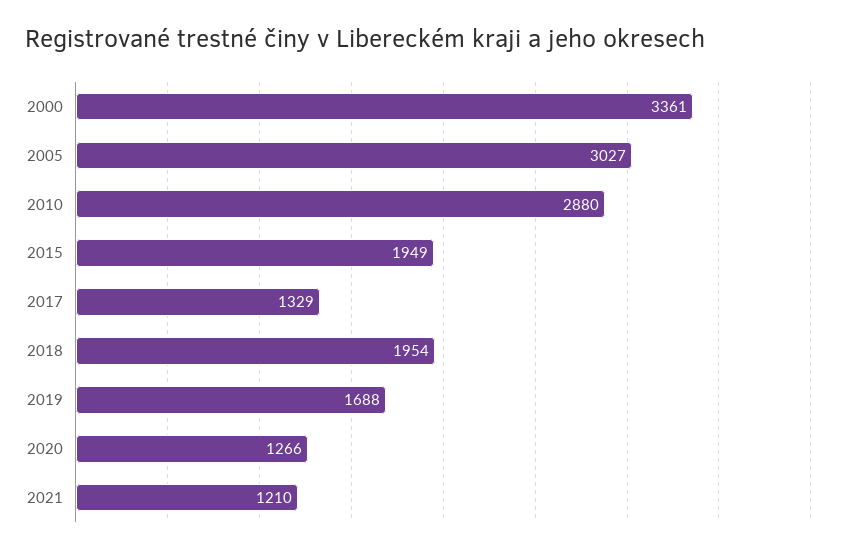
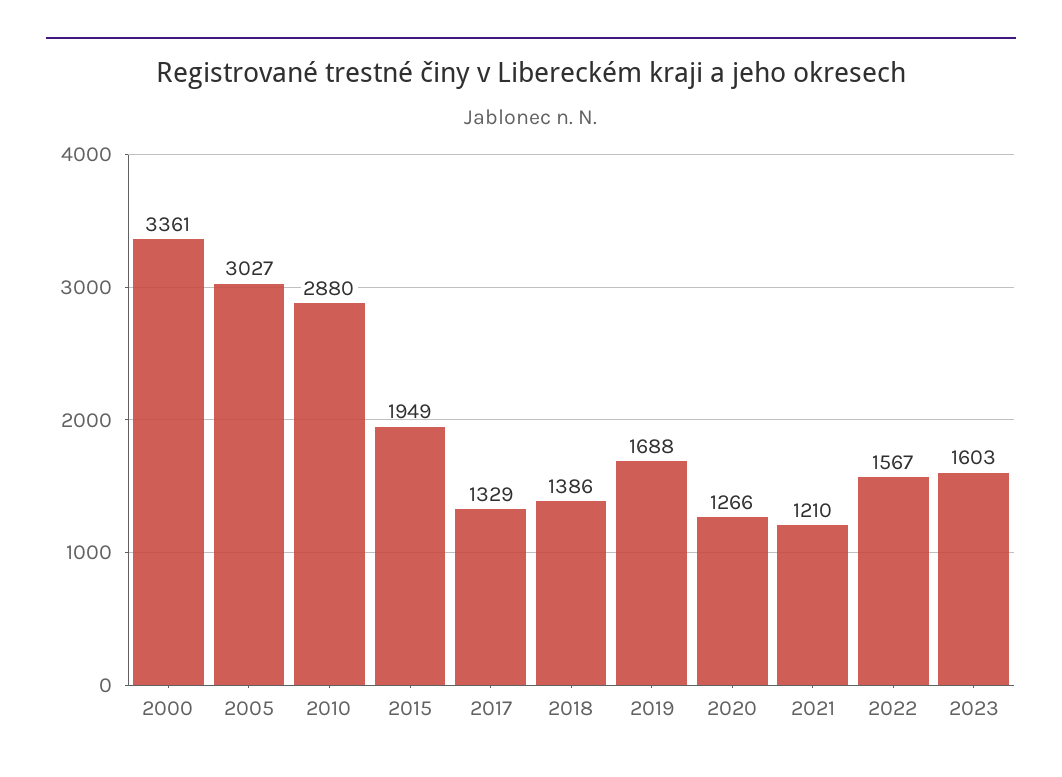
2018: 1954 -> 1386
2022: none -> 1567
2023: none -> 1603

